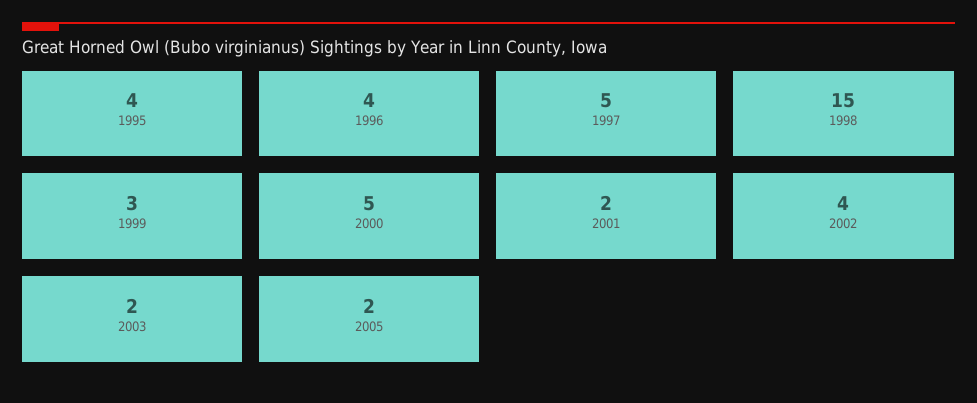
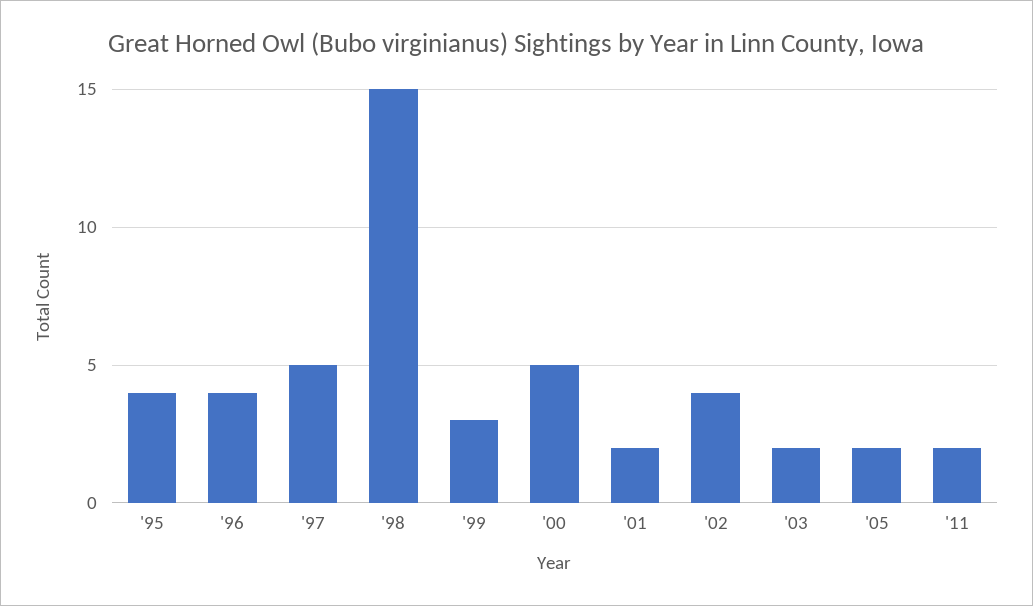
'11: none -> 2

